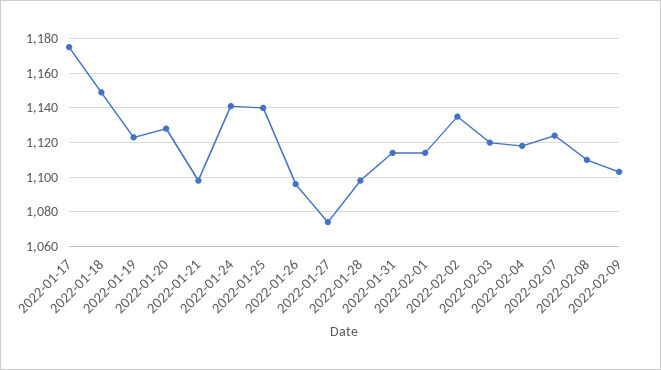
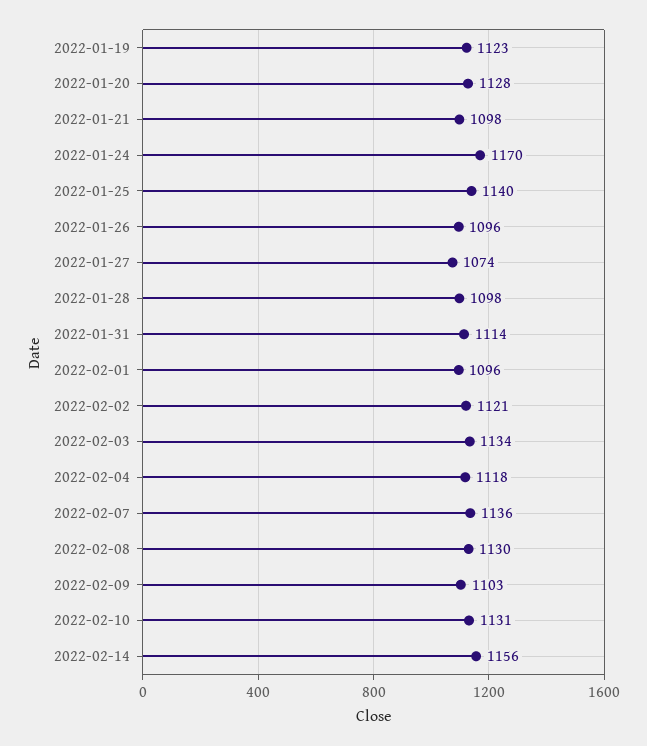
2022-01-17: 1175 -> none
2022-01-18: 1150 -> none
2022-01-24: 1140 -> 1170
2022-02-01: 1115 -> 1096
2022-02-02: 1135 -> 1121
2022-02-03: 1120 -> 1134
2022-02-07: 1125 -> 1136
2022-02-08: 1110 -> 1130
2022-02-10: none -> 1131
2022-02-14: none -> 1156

